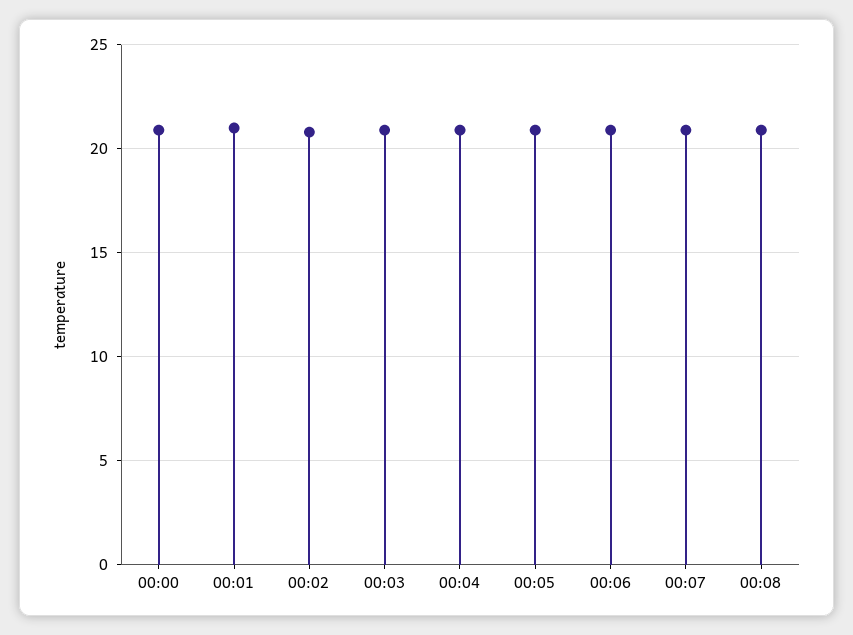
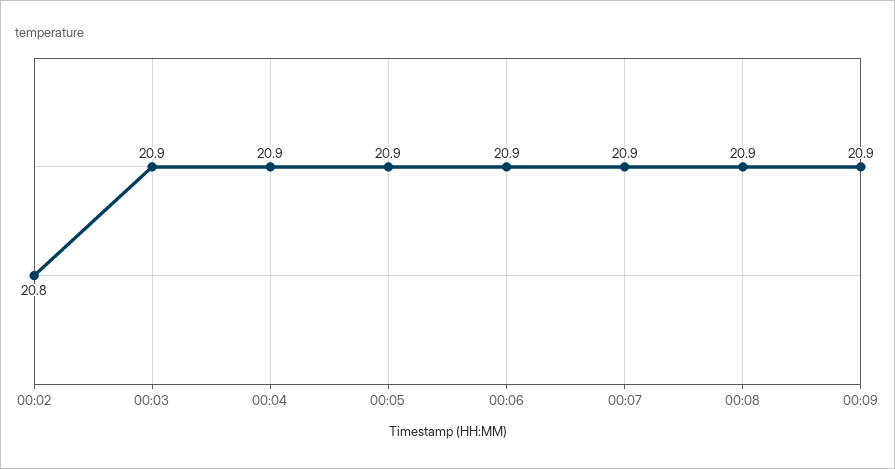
00:00: 21 -> none
00:01: 21 -> none
00:09: none -> 20.9

